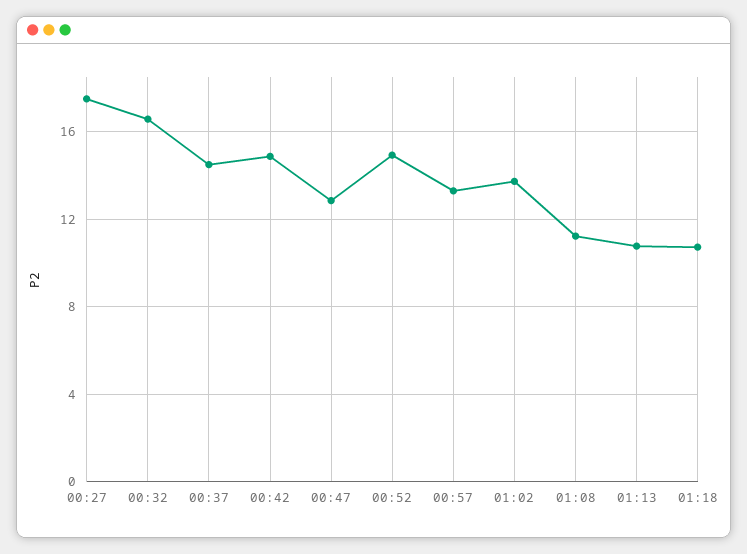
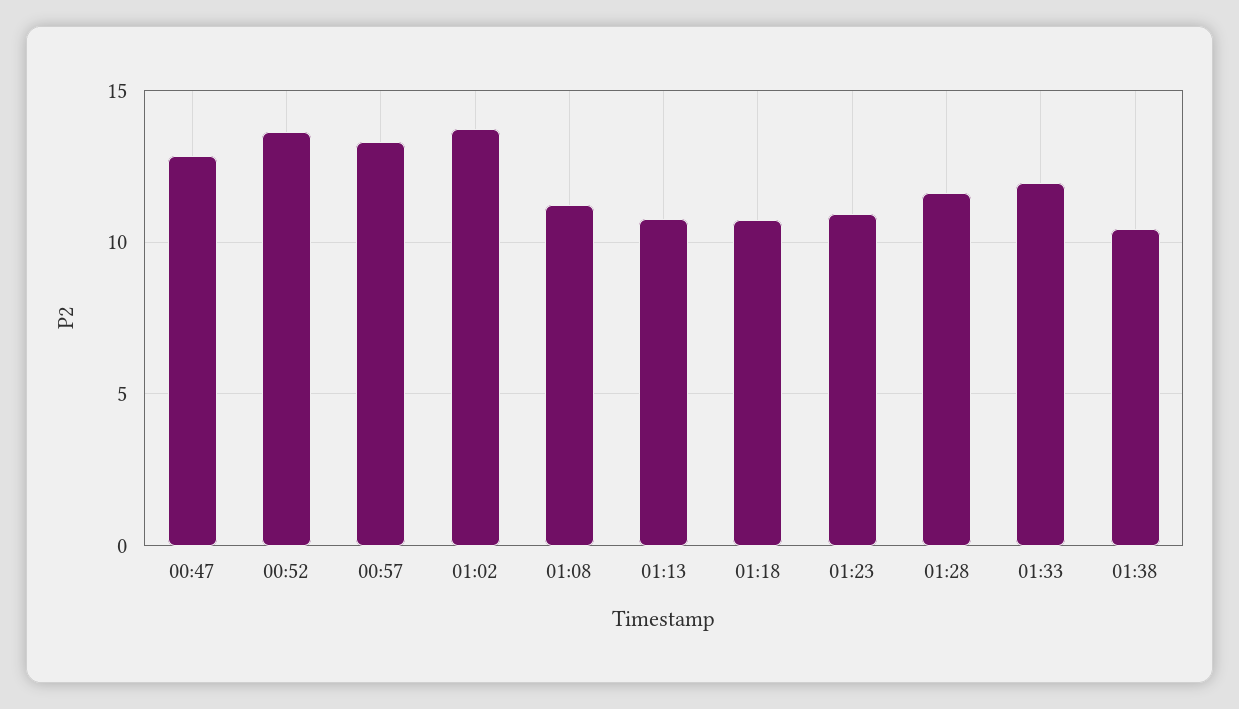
00:27: 17.5 -> none
00:32: 16.5 -> none
00:37: 14.5 -> none
00:42: 15 -> none
00:52: 15 -> 13.5
01:23: none -> 11
01:28: none -> 11.5
01:33: none -> 12
01:38: none -> 10.5

